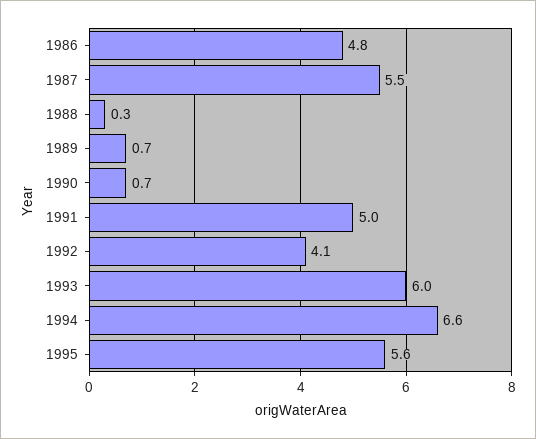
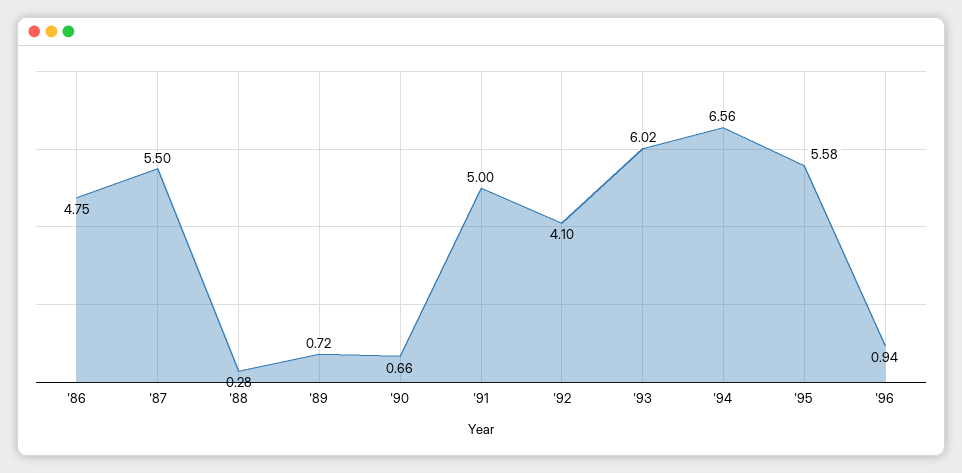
'96: none -> 0.94

